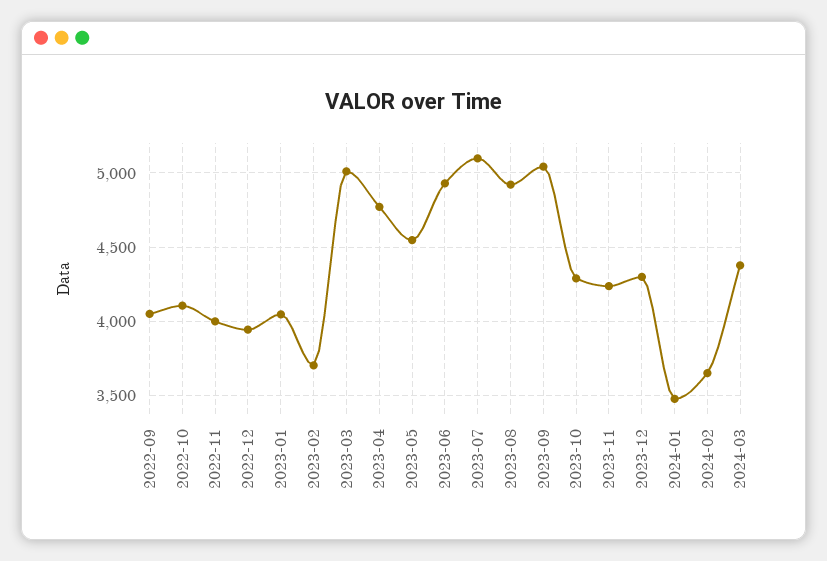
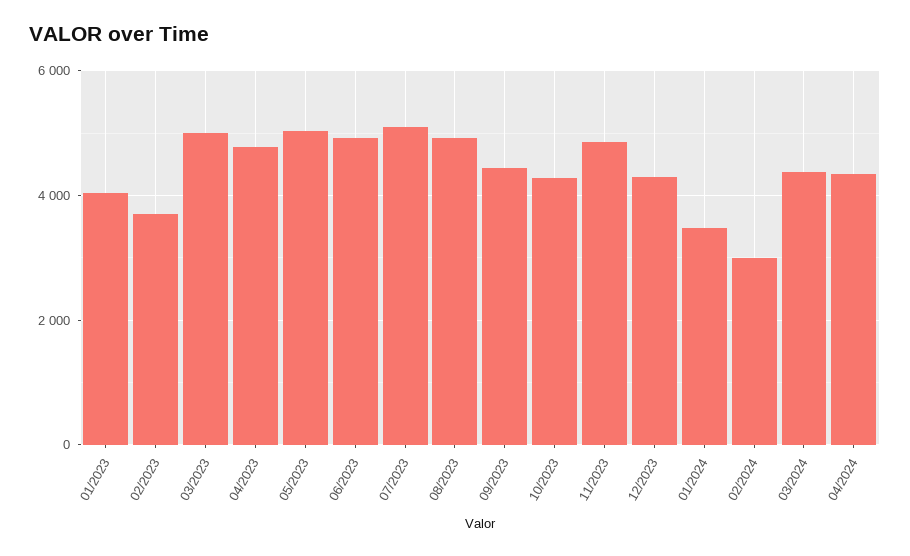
2022-09: 4050 -> none
2022-10: 4100 -> none
2022-11: 4000 -> none
2022-12: 3950 -> none
2023-05: 4550 -> 5000
2023-09: 5050 -> 4400
2023-11: 4250 -> 4800
2024-02: 3650 -> 3000
04/2024: none -> 4400

